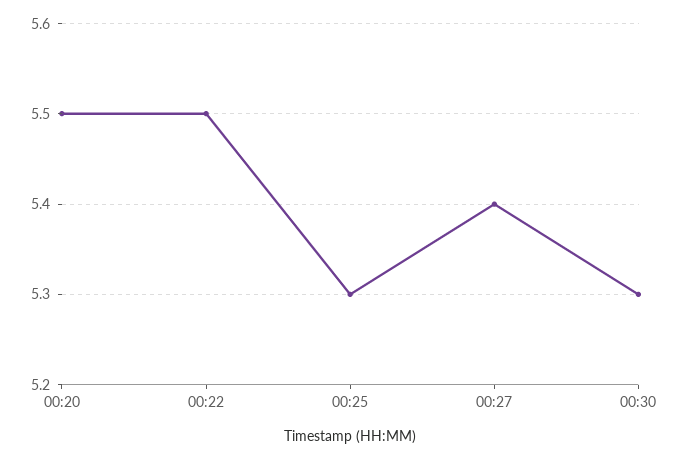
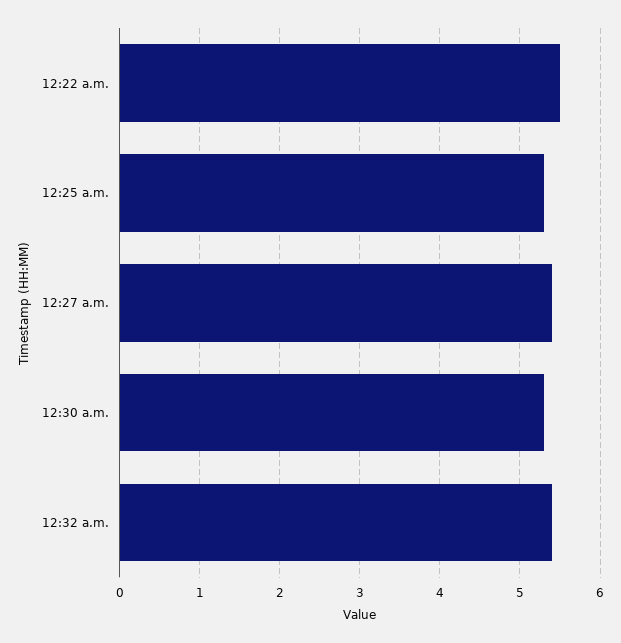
00:20: 5.5 -> none
12:32 a.m.: none -> 5.4

